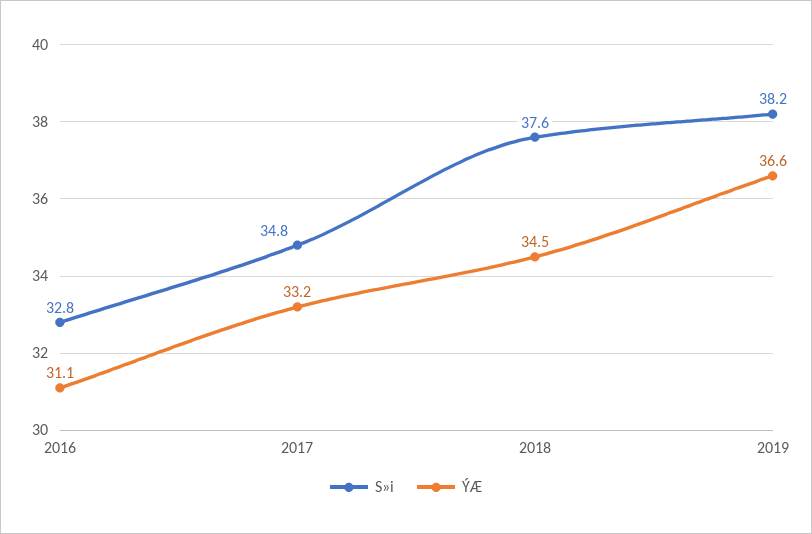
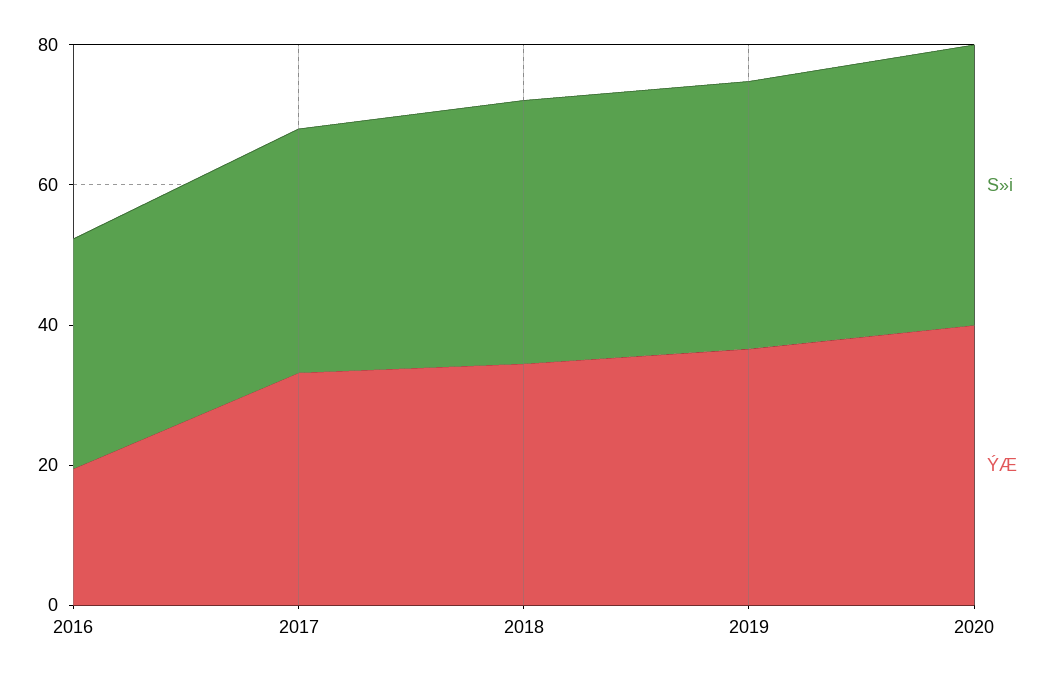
ÝÆ, 2016: 31.1 -> 20
S»i, 2020: none -> 40
ÝÆ, 2020: none -> 40

